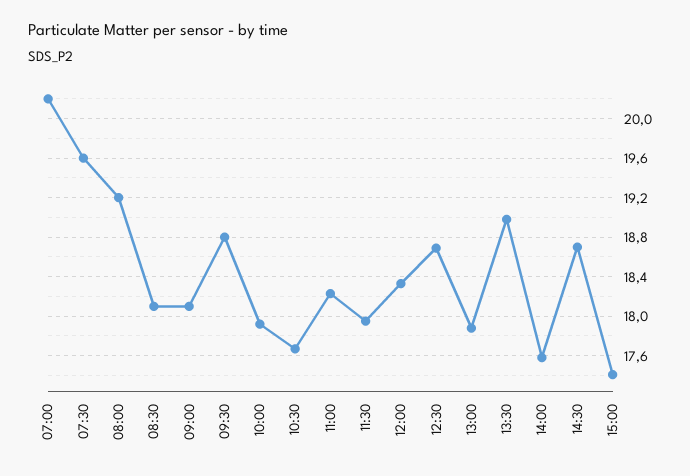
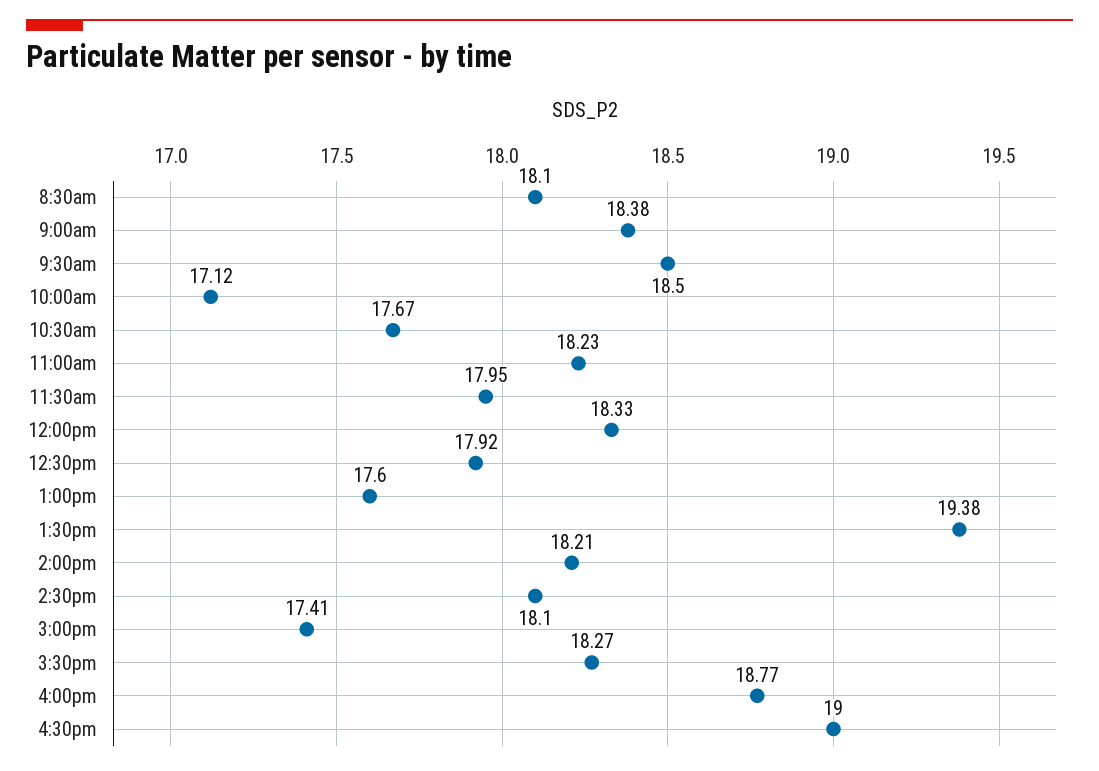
07:00: 20.2 -> none
07:30: 19.6 -> none
08:00: 19.2 -> none
09:00: 18.1 -> 18.38
09:30: 18.8 -> 18.5
10:00: 17.9 -> 17.12
12:30: 18.7 -> 17.92
13:00: 17.9 -> 17.6
13:30: 19 -> 19.38
14:00: 17.6 -> 18.21
14:30: 18.7 -> 18.1
3:30pm: none -> 18.27
4:00pm: none -> 18.77
4:30pm: none -> 19

